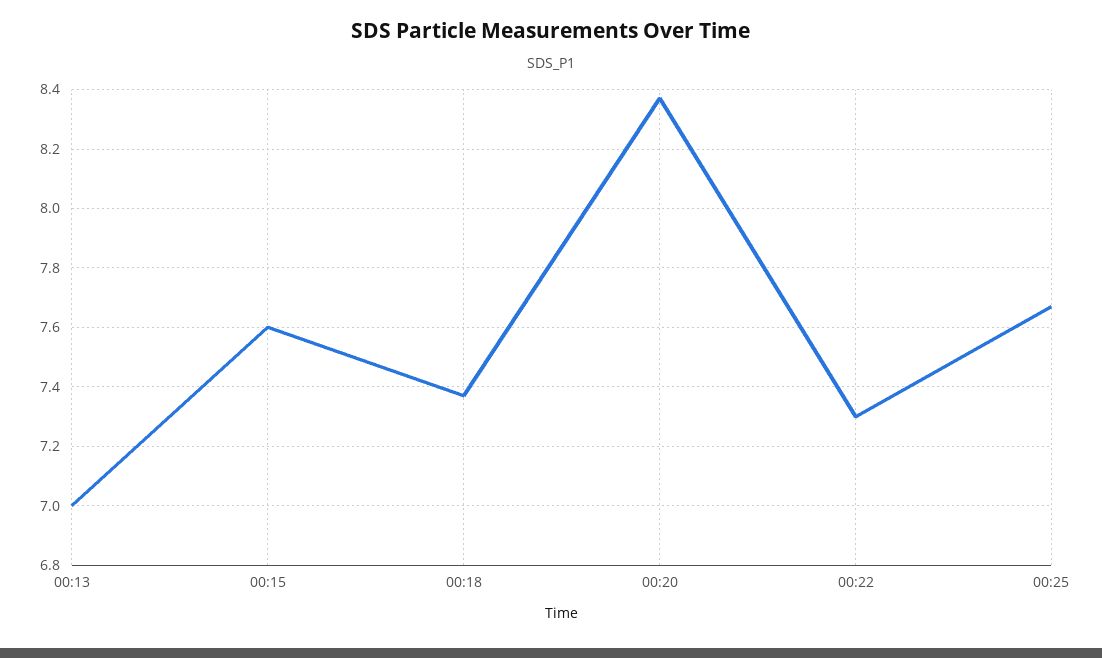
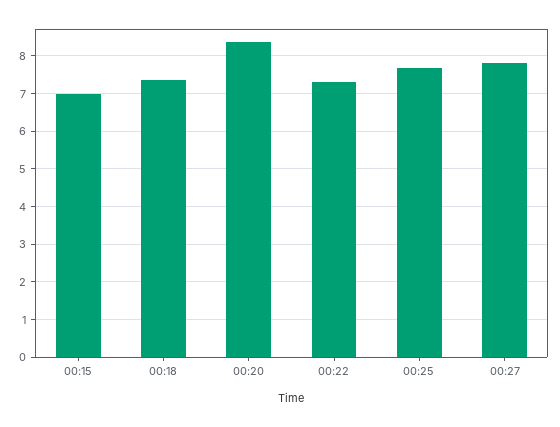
00:13: 7 -> none
00:15: 7.6 -> 7
00:27: none -> 7.8

